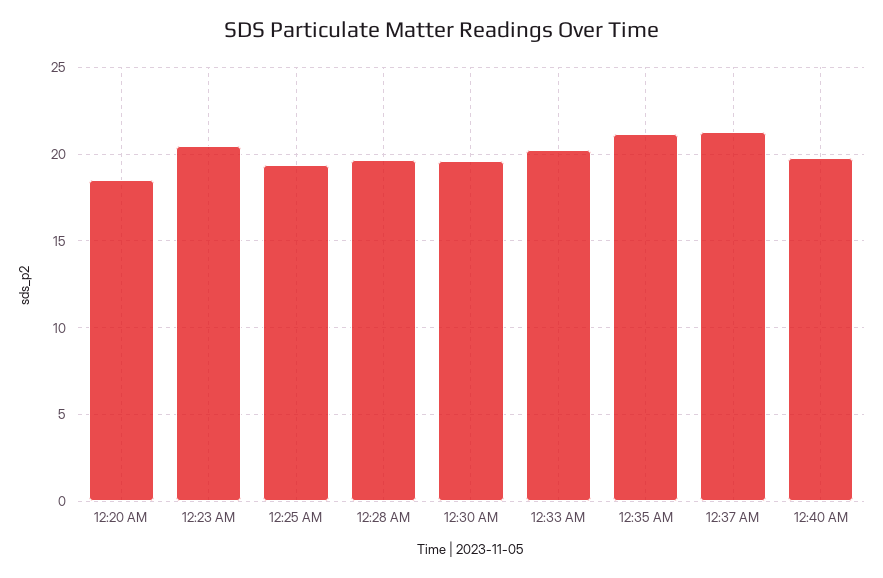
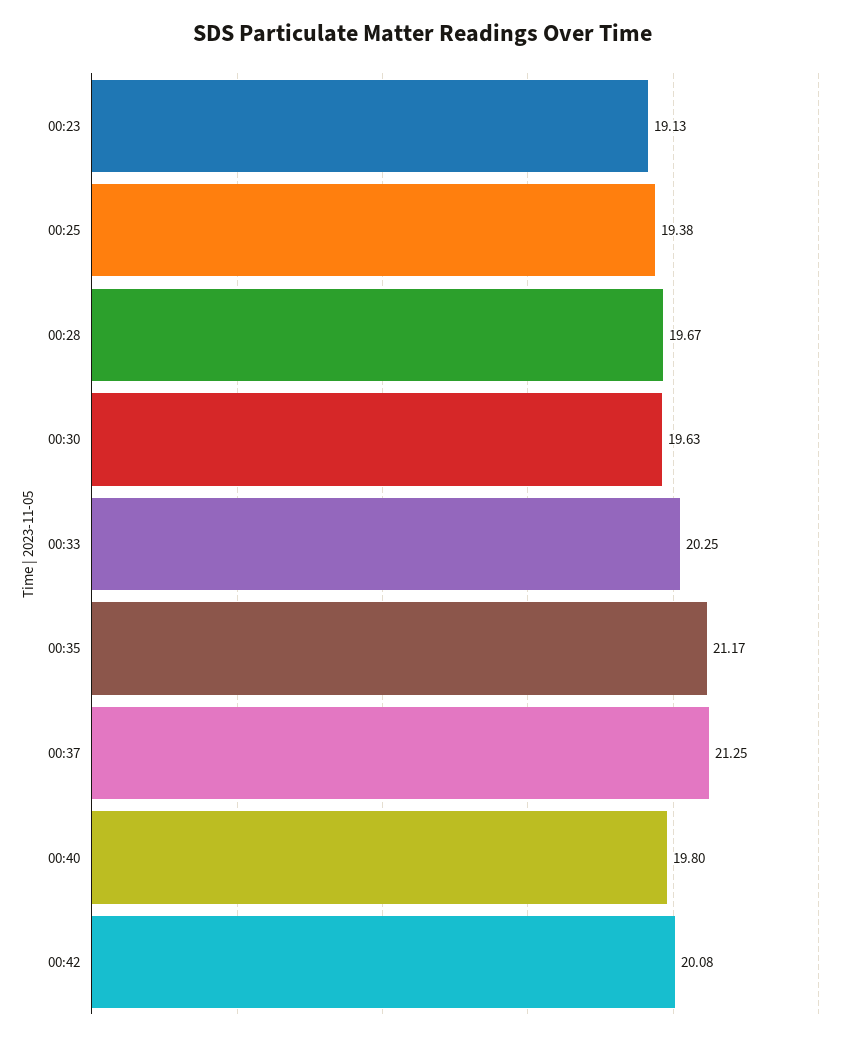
12:20 AM: 18.5 -> none
12:23 AM: 20.5 -> 19.13
00:42: none -> 20.08

